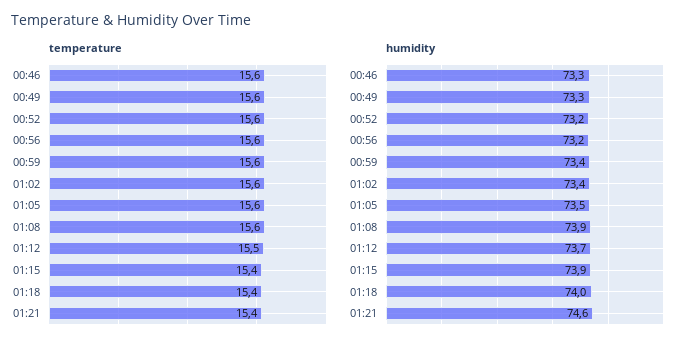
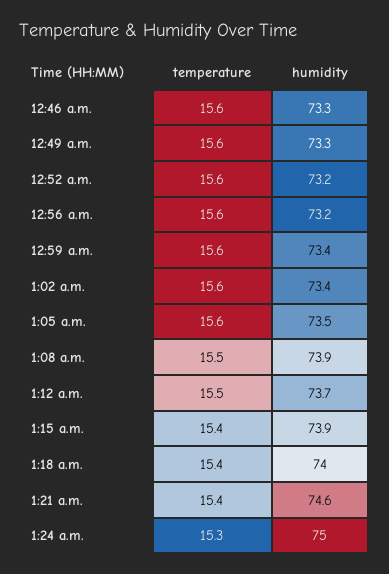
temperature, 01:08: 15.6 -> 15.5
temperature, 1:24 a.m.: none -> 15.3
humidity, 1:24 a.m.: none -> 75

